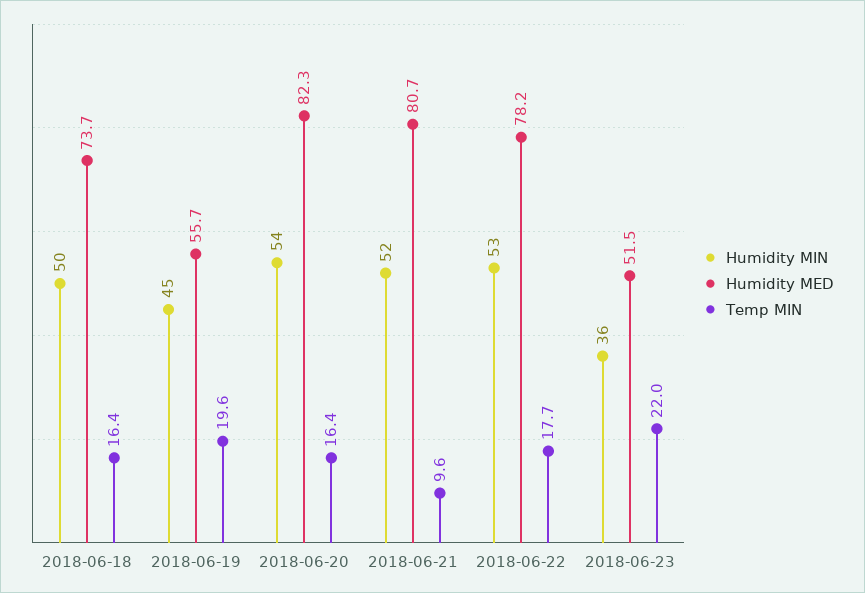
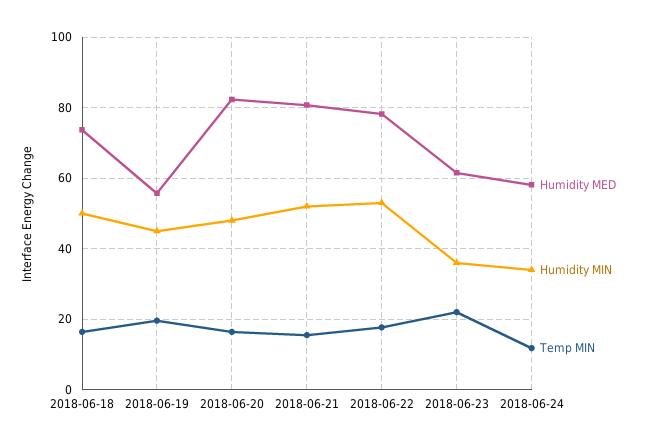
Humidity MIN, 2018-06-20: 54 -> 48
Temp MIN, 2018-06-21: 9.6 -> 16
Humidity MED, 2018-06-23: 51.5 -> 62
Humidity MED, 2018-06-24: none -> 58
Humidity MIN, 2018-06-24: none -> 34
Temp MIN, 2018-06-24: none -> 12

